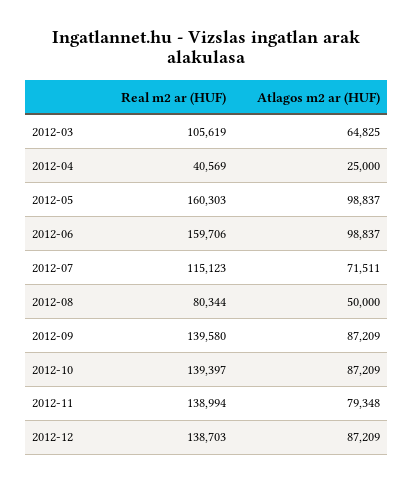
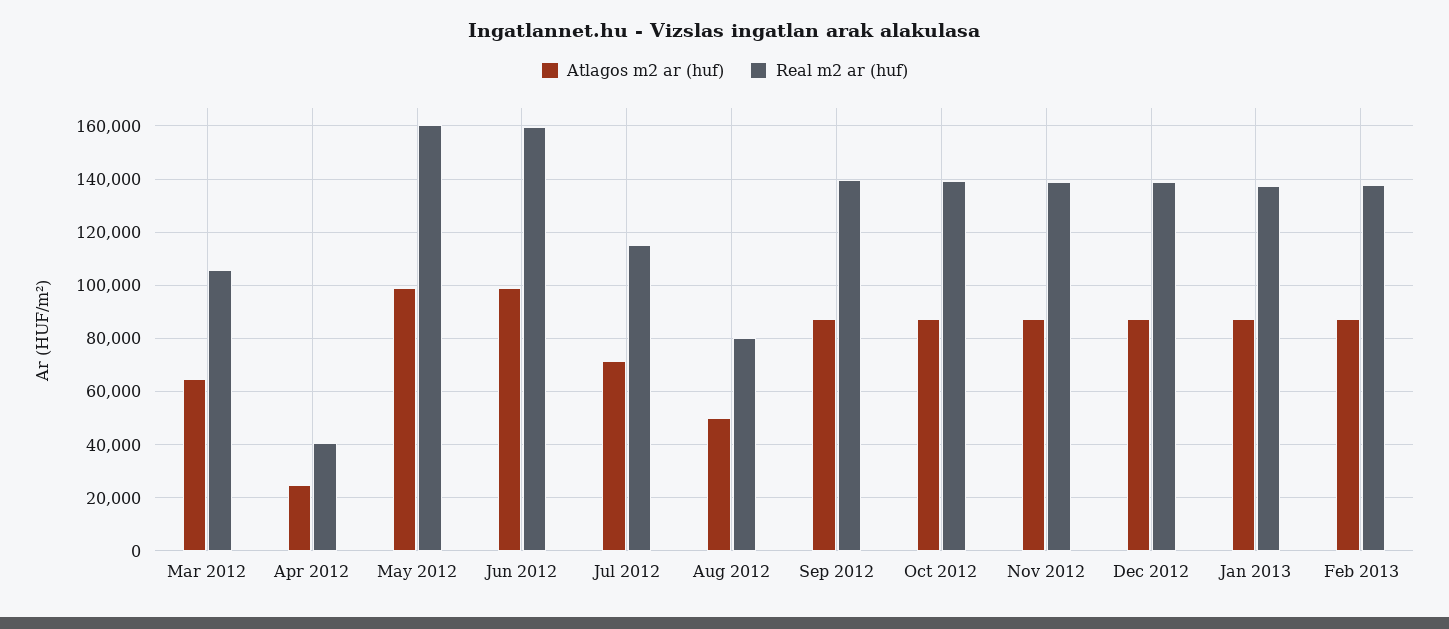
Atlagos m2 ar (HUF), 2012-11: 79348 -> 87500
Atlagos m2 ar (HUF), Jan 2013: none -> 87500
Real m2 ar (HUF), Jan 2013: none -> 137500
Atlagos m2 ar (HUF), Feb 2013: none -> 87500
Real m2 ar (HUF), Feb 2013: none -> 137500

